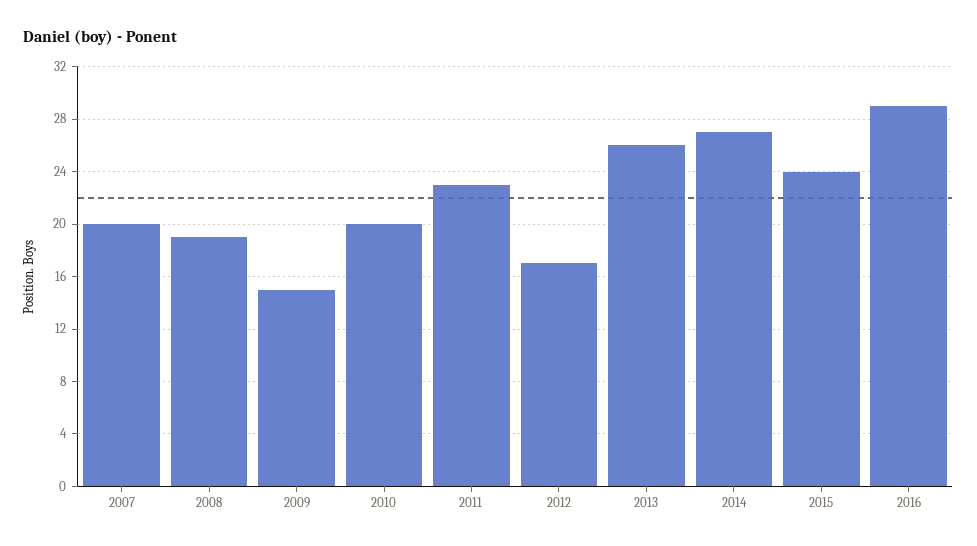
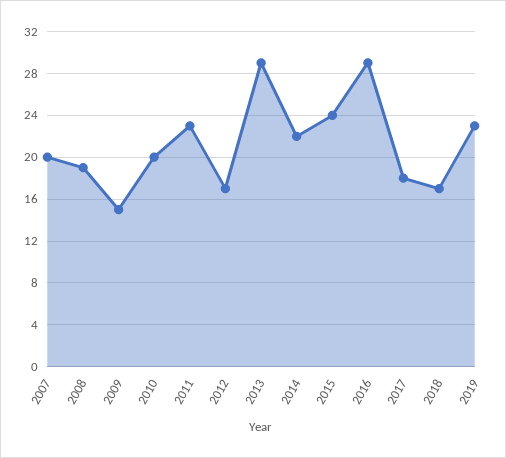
2013: 26 -> 29
2014: 27 -> 22
2017: none -> 18
2018: none -> 17
2019: none -> 23

